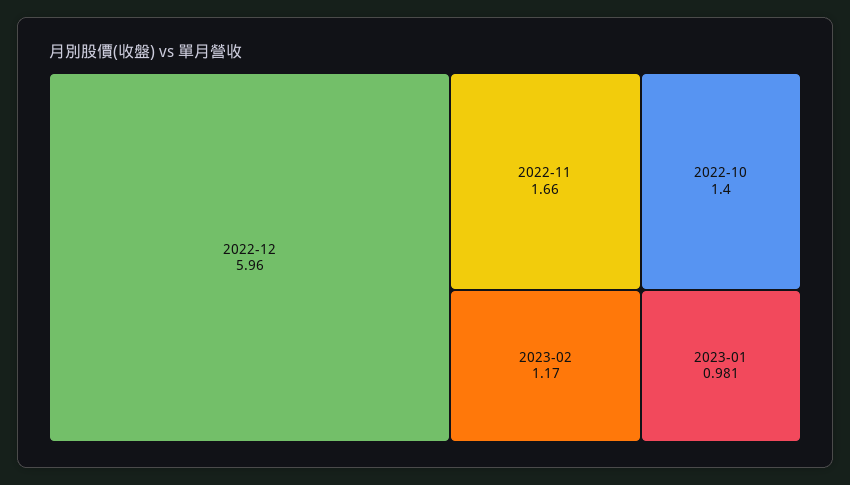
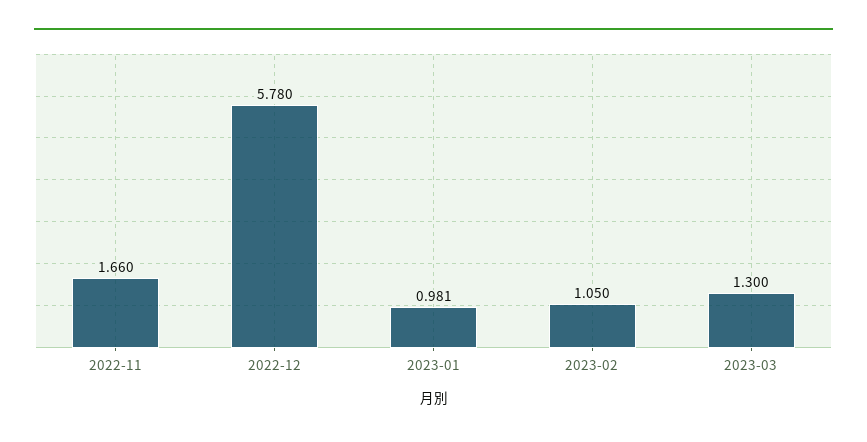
2022-12: 5.96 -> 5.78
2022-10: 1.4 -> none
2023-02: 1.17 -> 1.05
2023-03: none -> 1.3

